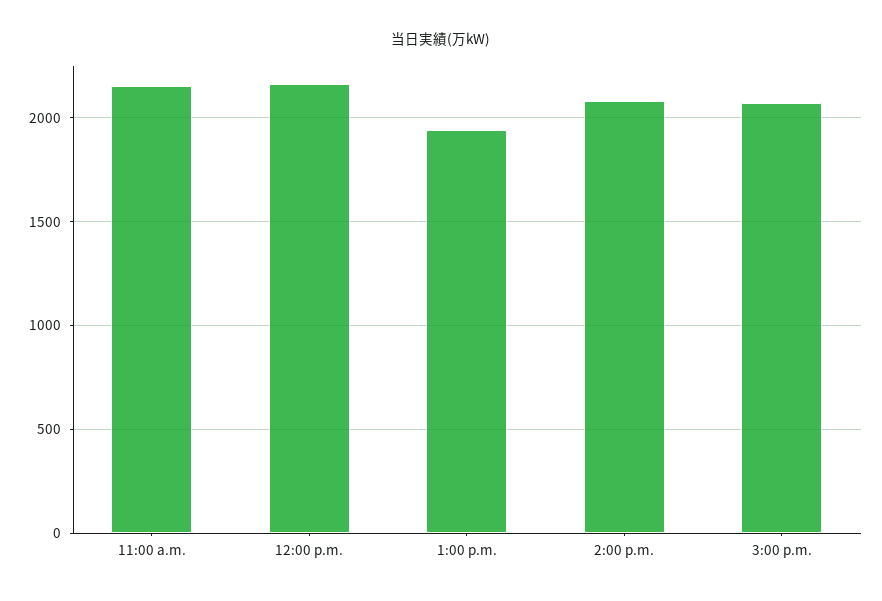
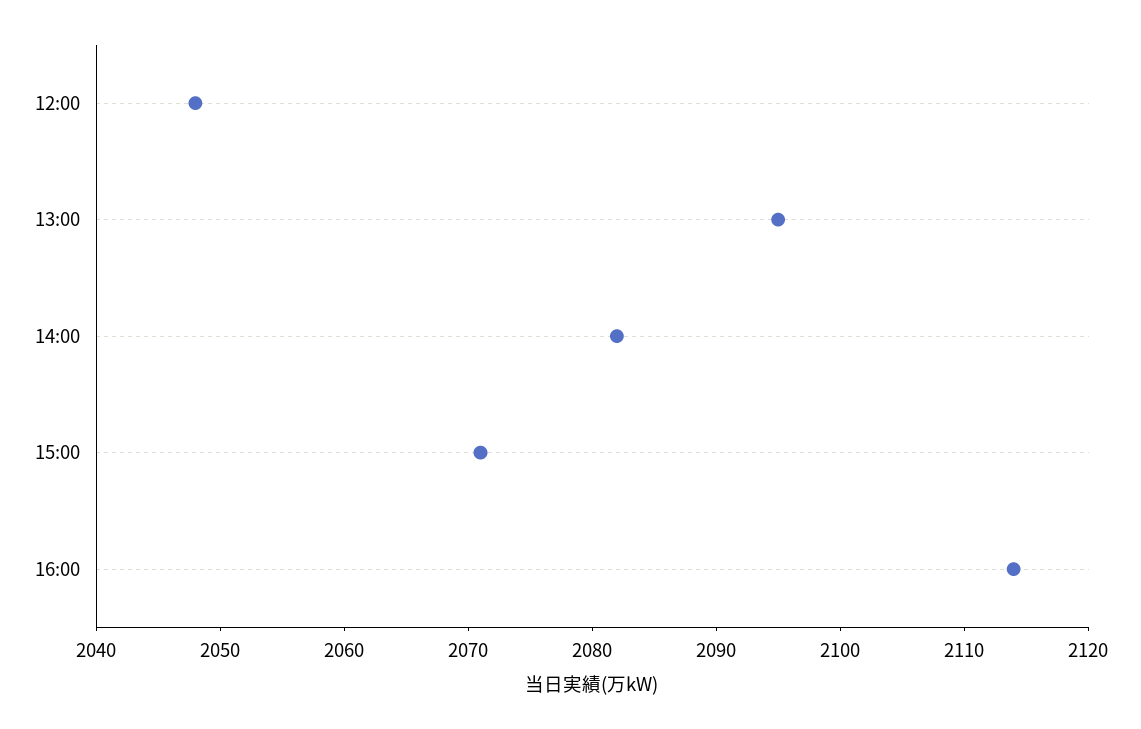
11:00 a.m.: 2150 -> none
12:00 p.m.: 2150 -> 2048
1:00 p.m.: 1950 -> 2095
16:00: none -> 2114

